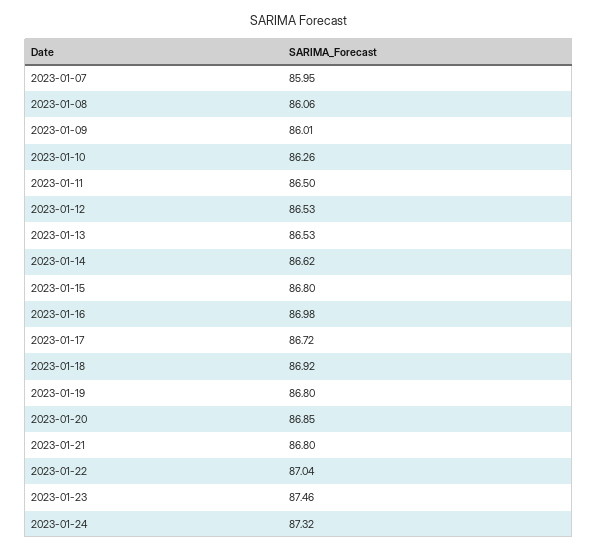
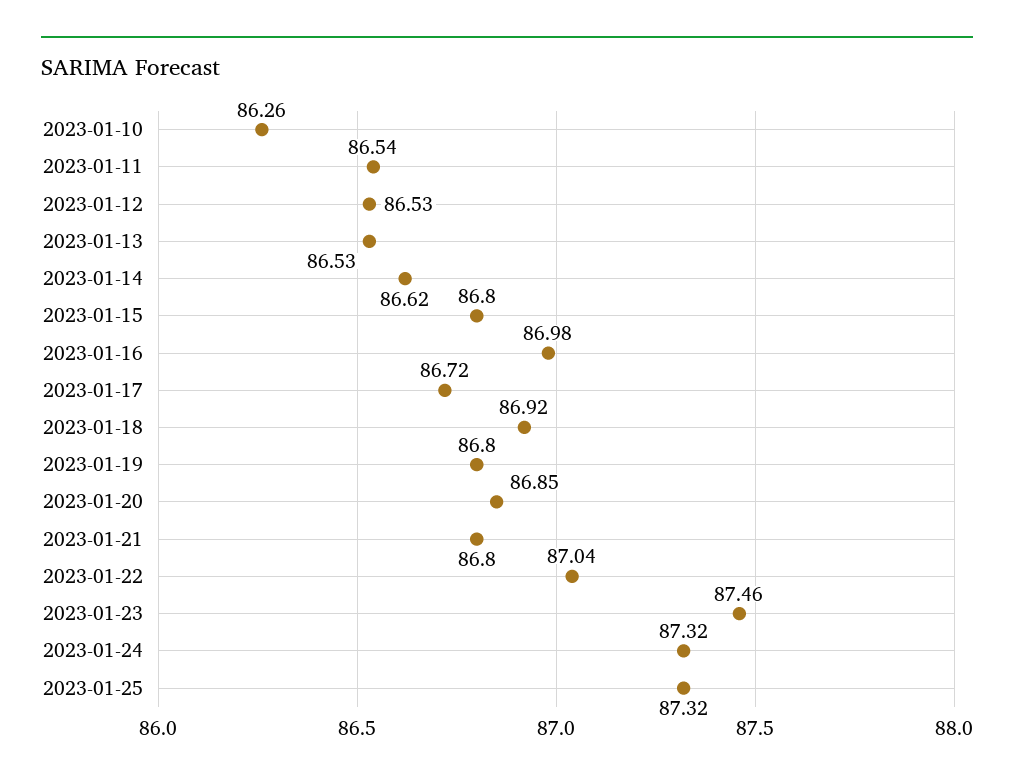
2023-01-07: 85.95 -> none
2023-01-08: 86.06 -> none
2023-01-09: 86.01 -> none
2023-01-11: 86.5 -> 86.54
2023-01-25: none -> 87.32

